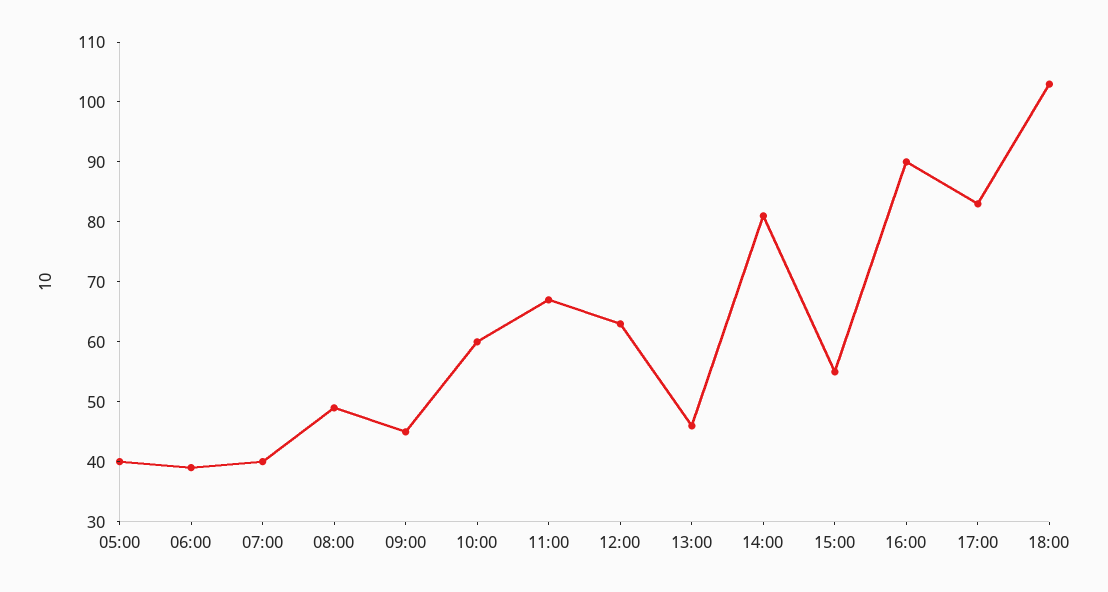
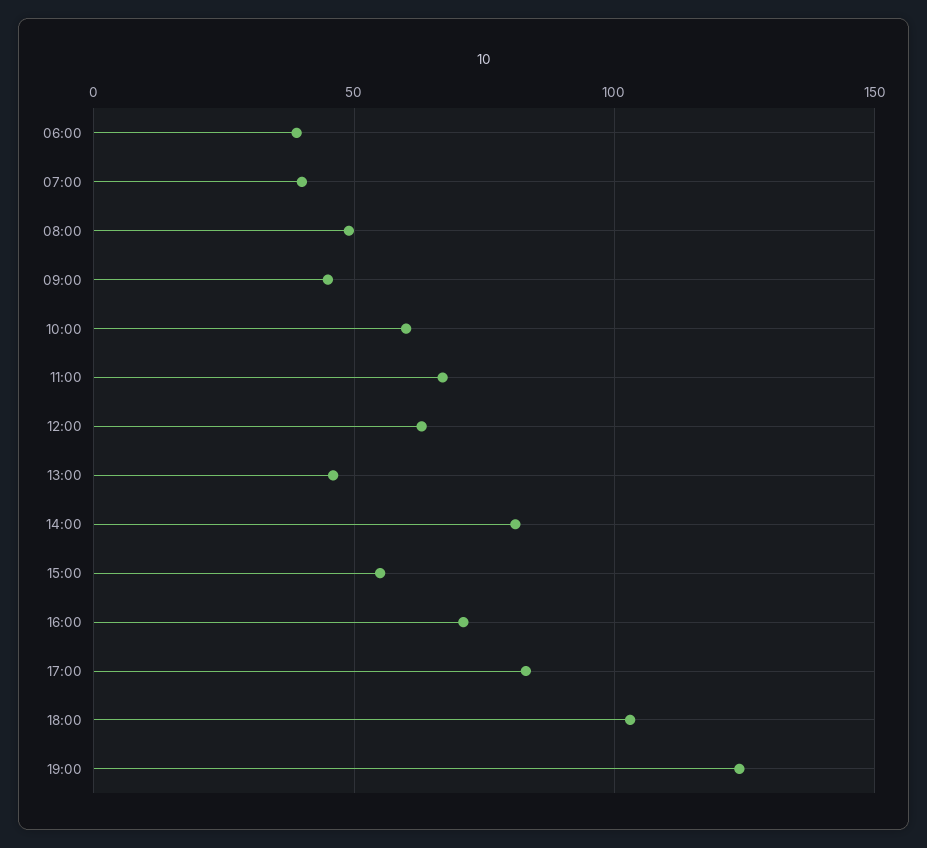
05:00: 40 -> none
16:00: 90 -> 70
19:00: none -> 125

